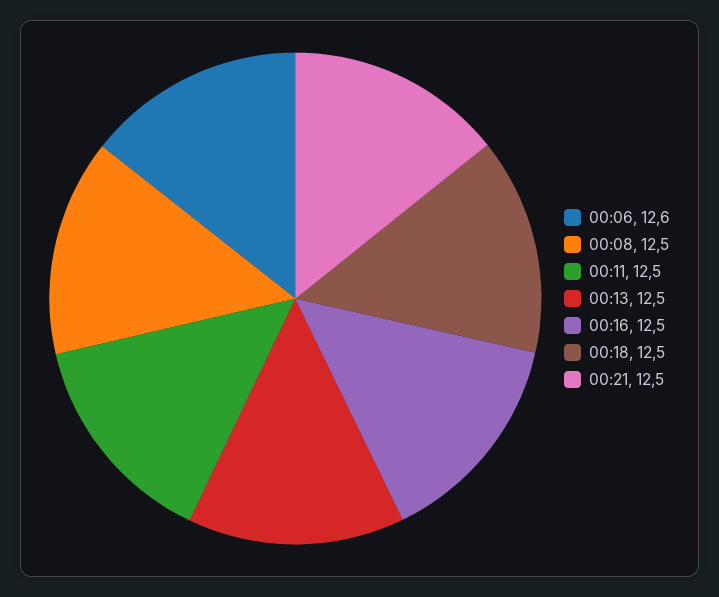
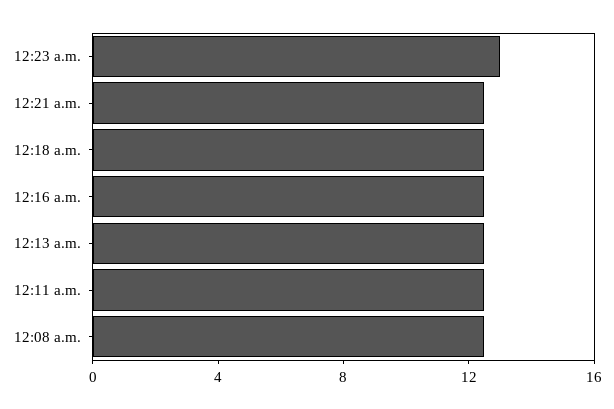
00:06: 12.6 -> none
12:23 a.m.: none -> 13

